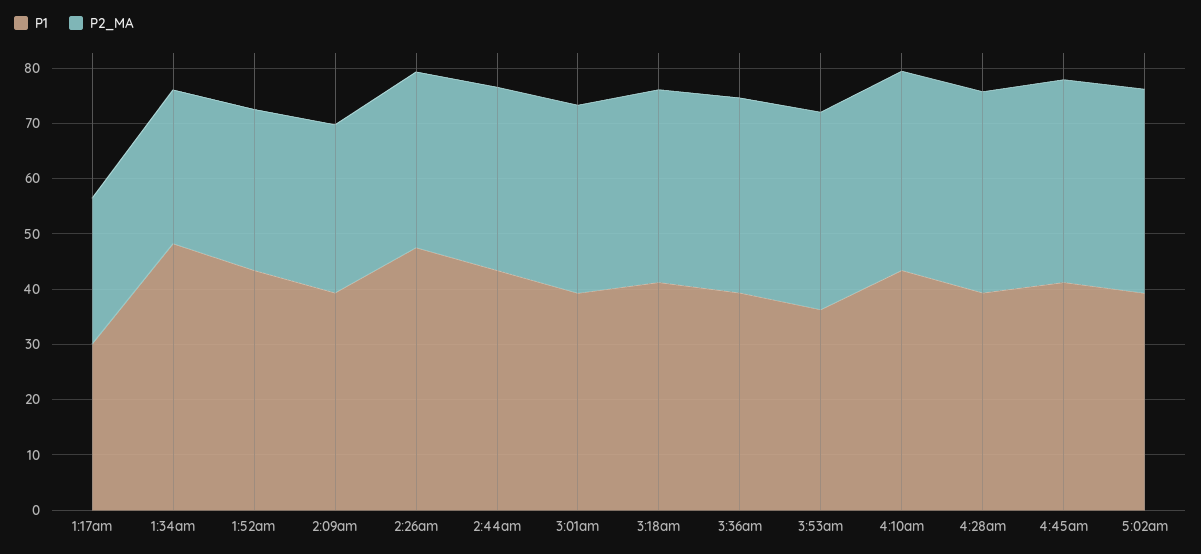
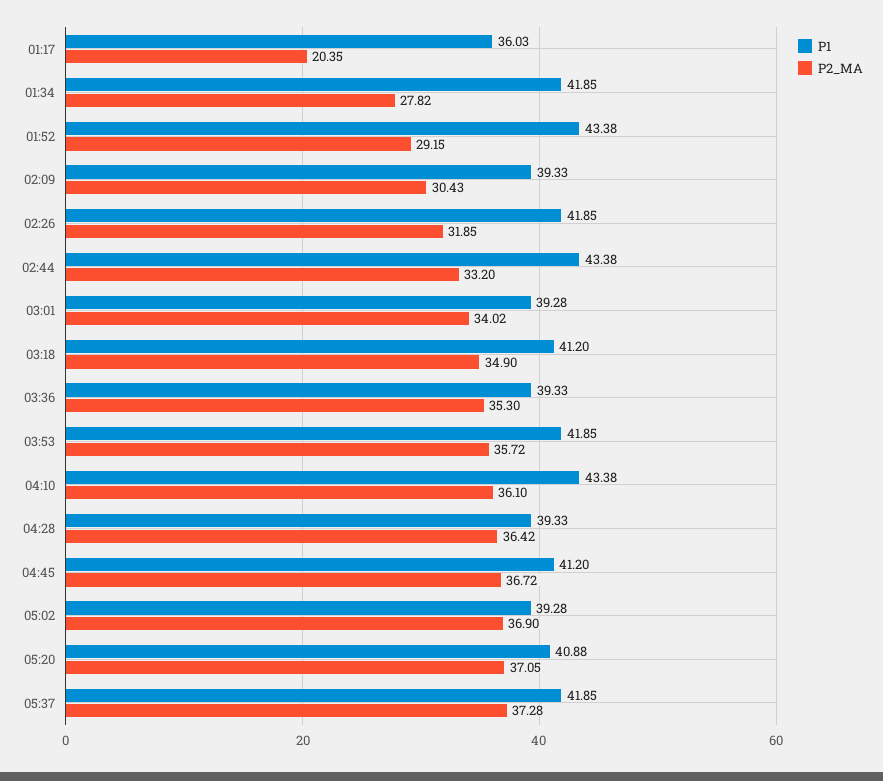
P1, 1:17am: 30 -> 36.03
P2_MA, 1:17am: 26 -> 20.35
P1, 1:34am: 48 -> 41.85
P1, 2:26am: 48 -> 41.85
P1, 3:53am: 36 -> 41.85
P1, 05:20: none -> 40.88
P2_MA, 05:20: none -> 37.05
P1, 05:37: none -> 41.85
P2_MA, 05:37: none -> 37.28

